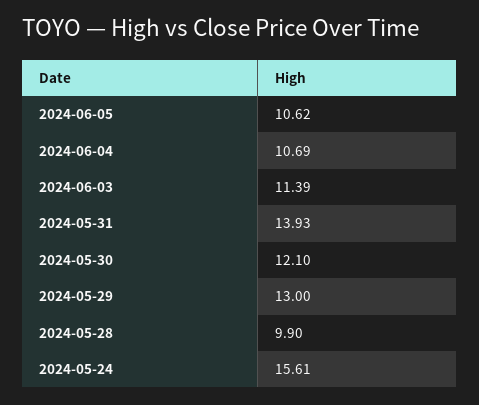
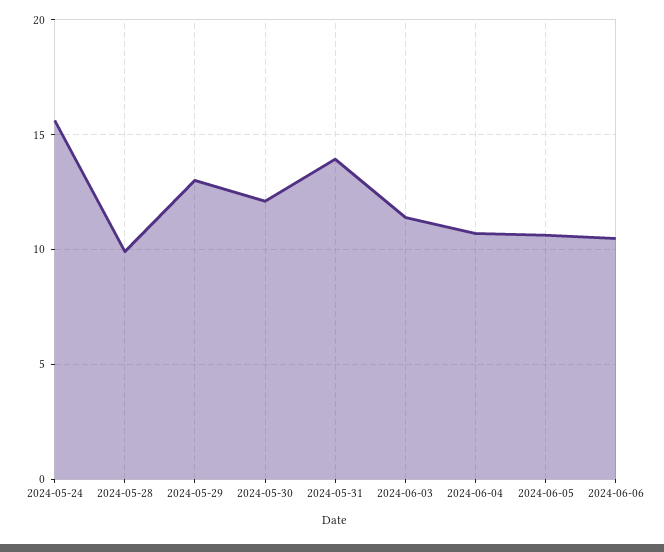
2024-06-06: none -> 10.5

